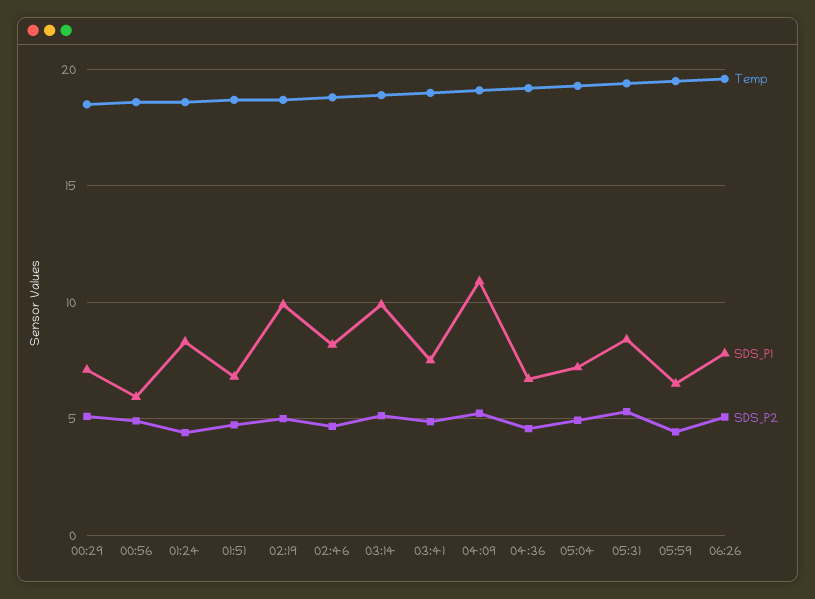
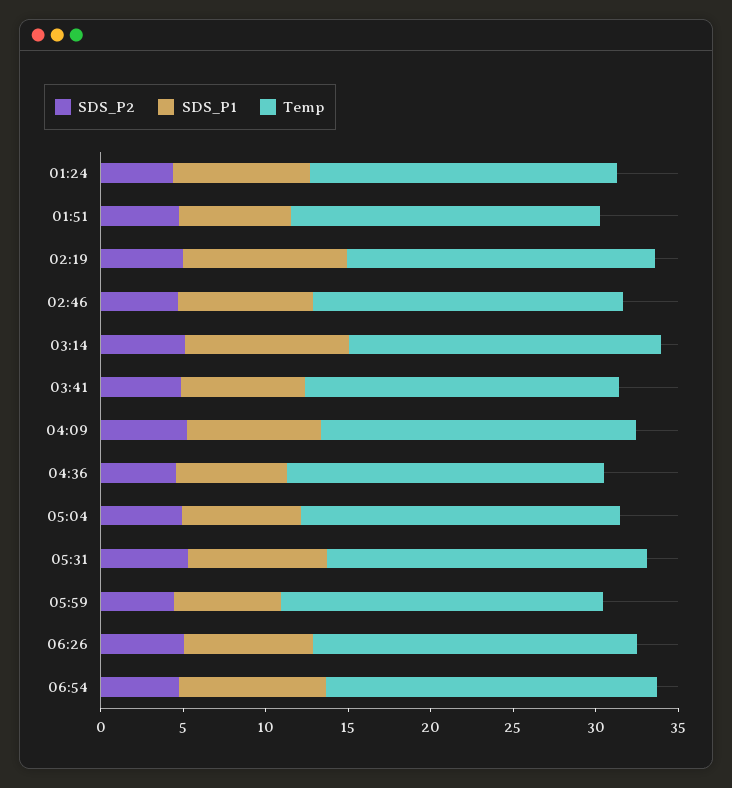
Temp, 00:29: 18.5 -> none
SDS_P1, 00:29: 7 -> none
SDS_P2, 00:29: 5 -> none
Temp, 00:56: 18.5 -> none
SDS_P1, 00:56: 6 -> none
SDS_P2, 00:56: 5 -> none
SDS_P1, 04:09: 11 -> 8
SDS_P2, 06:54: none -> 5
SDS_P1, 06:54: none -> 9
Temp, 06:54: none -> 20

